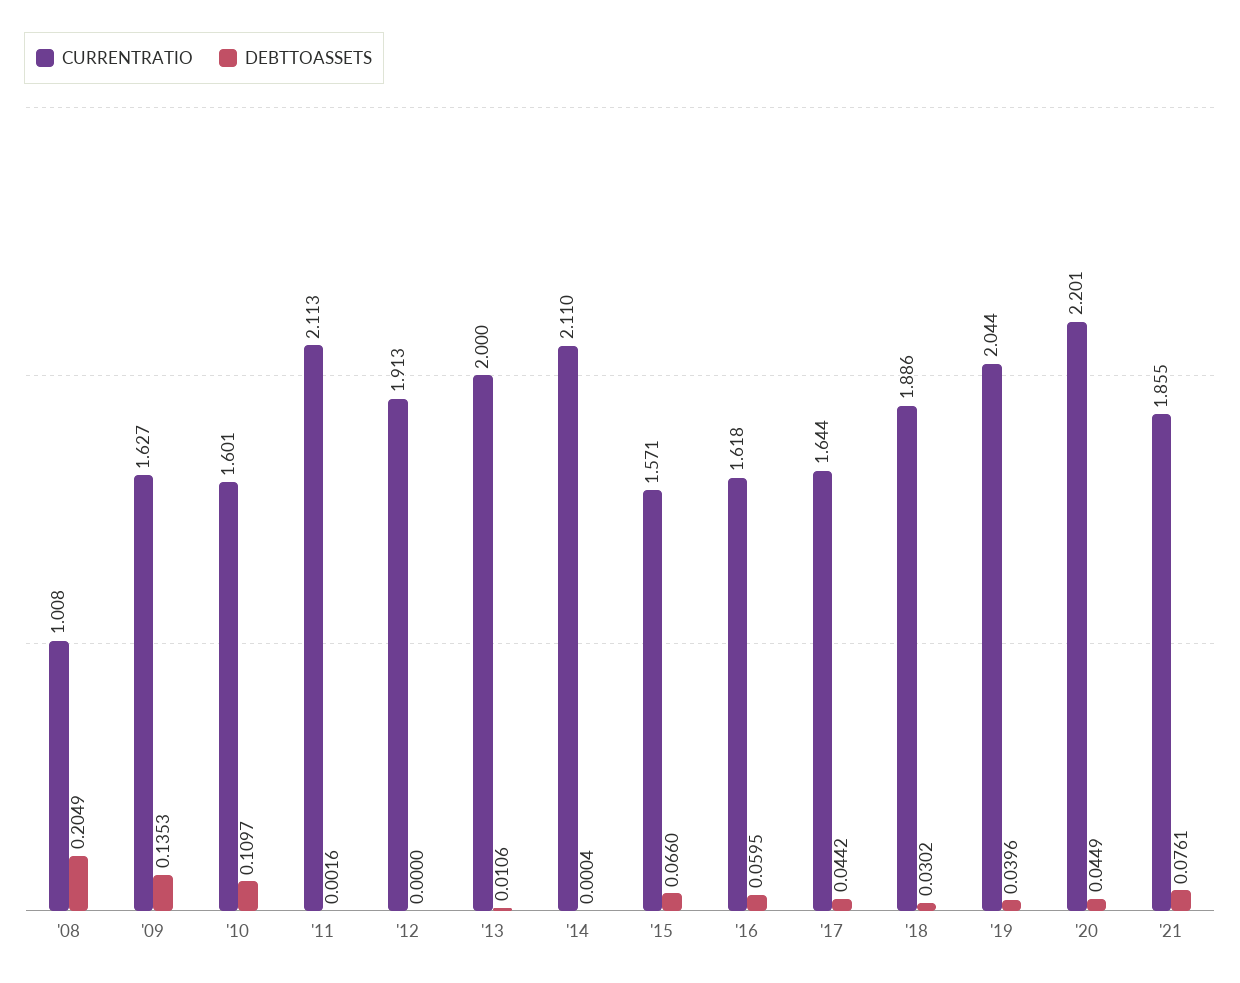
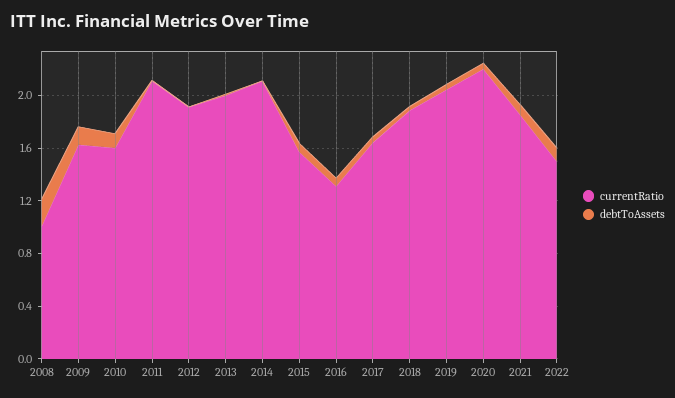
CURRENTRATIO, '16: 1.618 -> 1.3
CURRENTRATIO, 2022: none -> 1.5
DEBTTOASSETS, 2022: none -> 0.1

